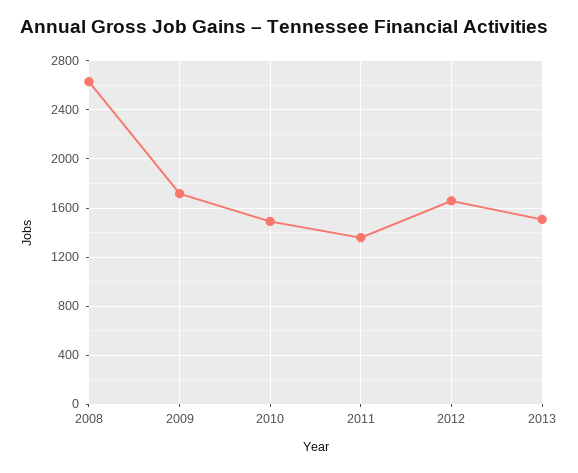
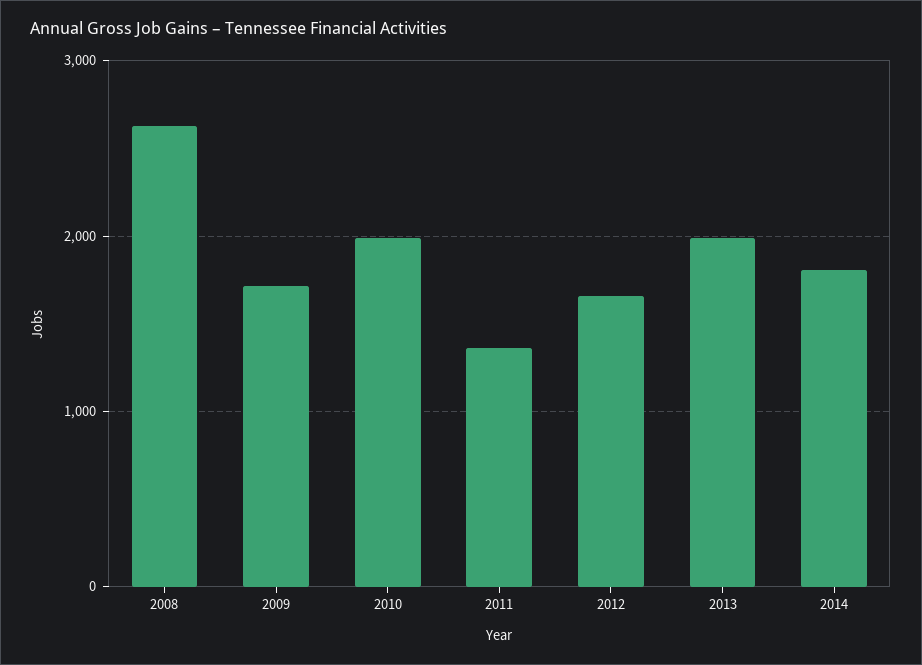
2010: 1500 -> 2000
2013: 1500 -> 2000
2014: none -> 1800

